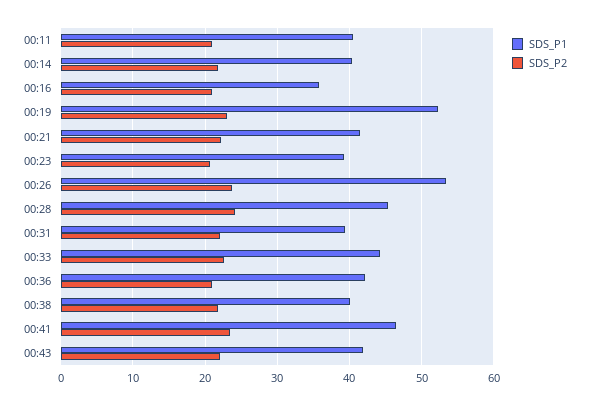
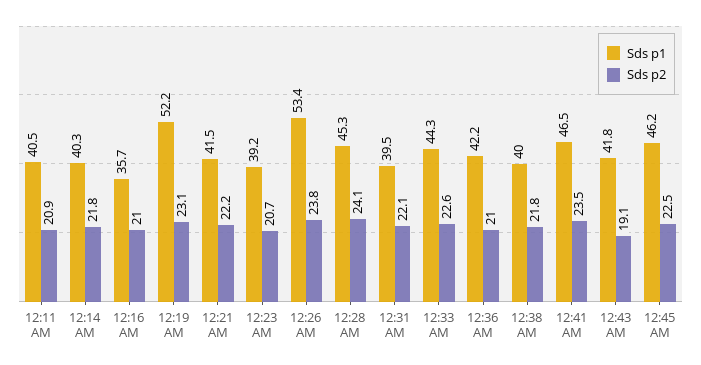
SDS_P2, 00:43: 22 -> 19.1
SDS_P1, 12:45 AM: none -> 46.2
SDS_P2, 12:45 AM: none -> 22.5

